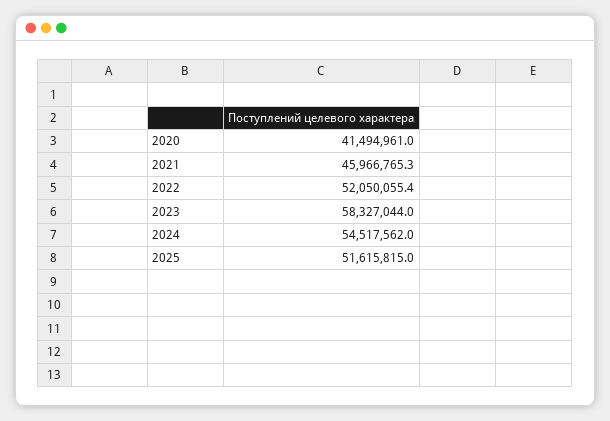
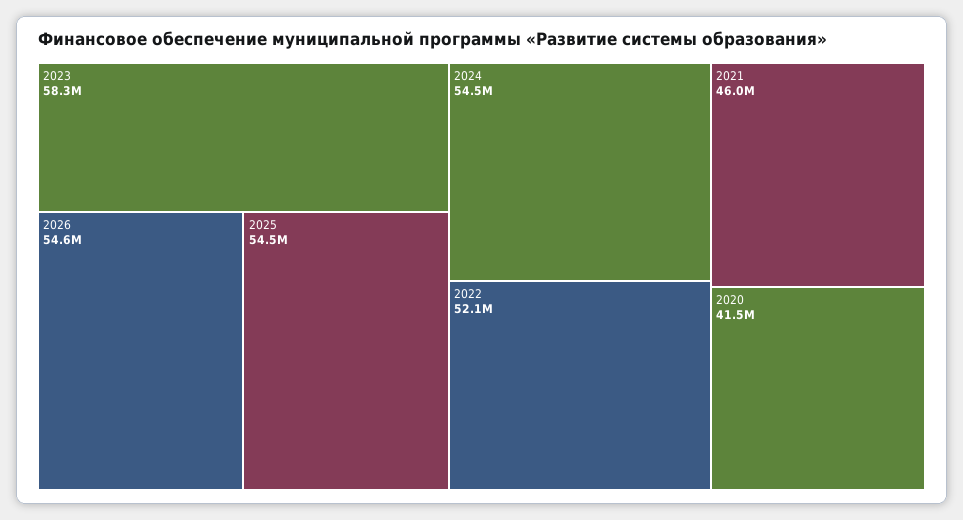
2025: 51615815 -> 54500000
2026: none -> 54600000

